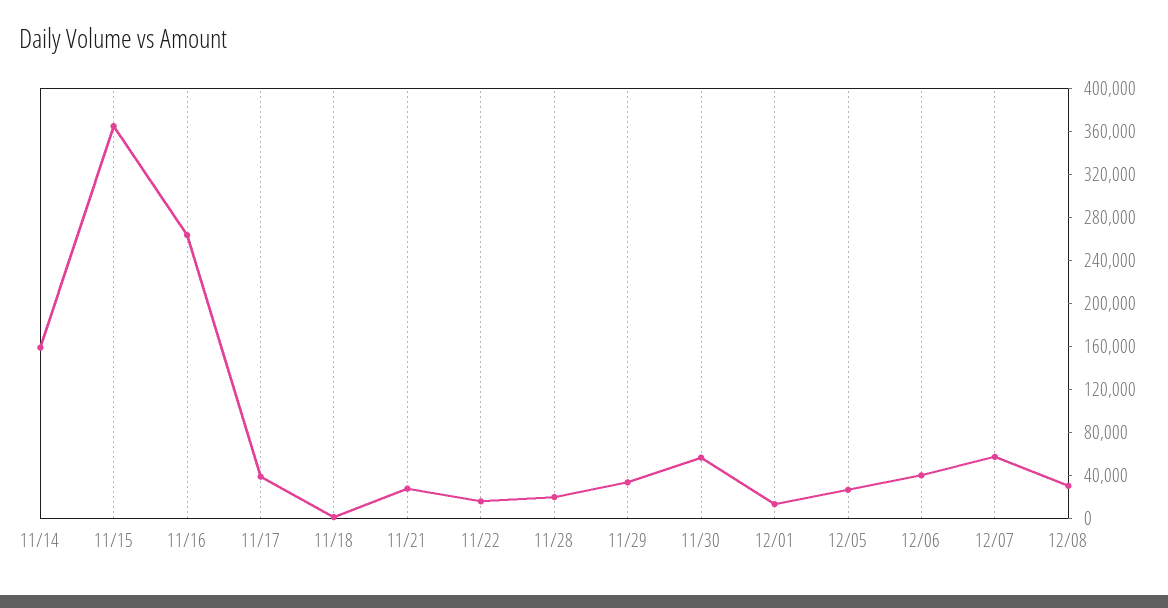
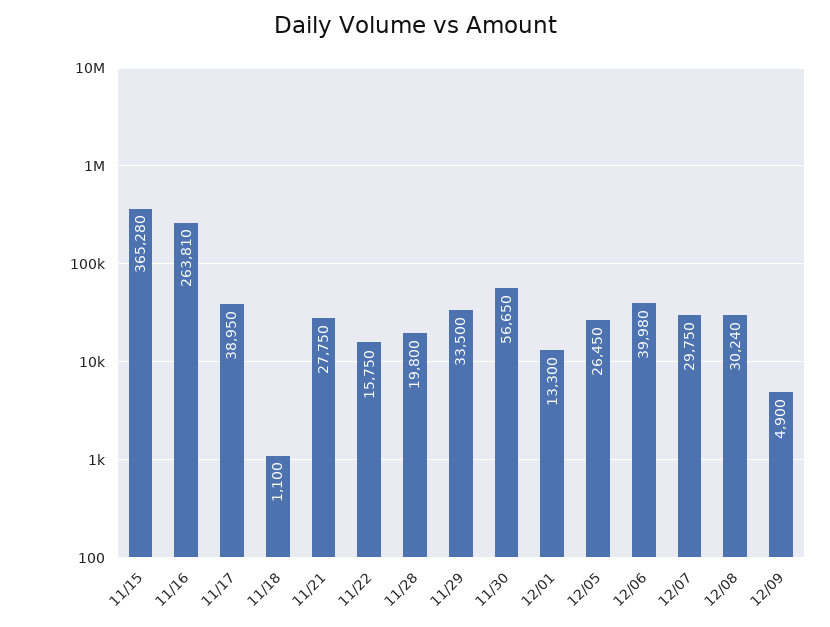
11/14: 160000 -> none
12/07: 60000 -> 29750
12/09: none -> 4900

